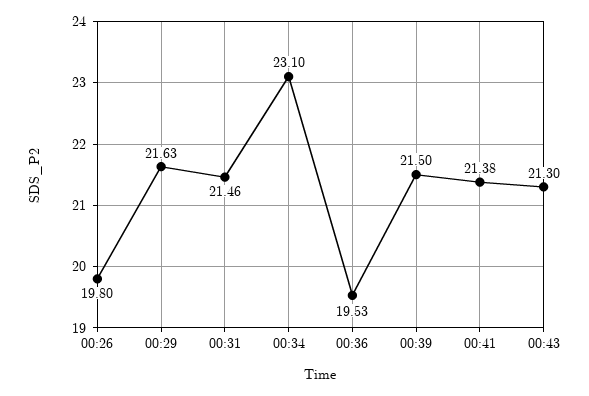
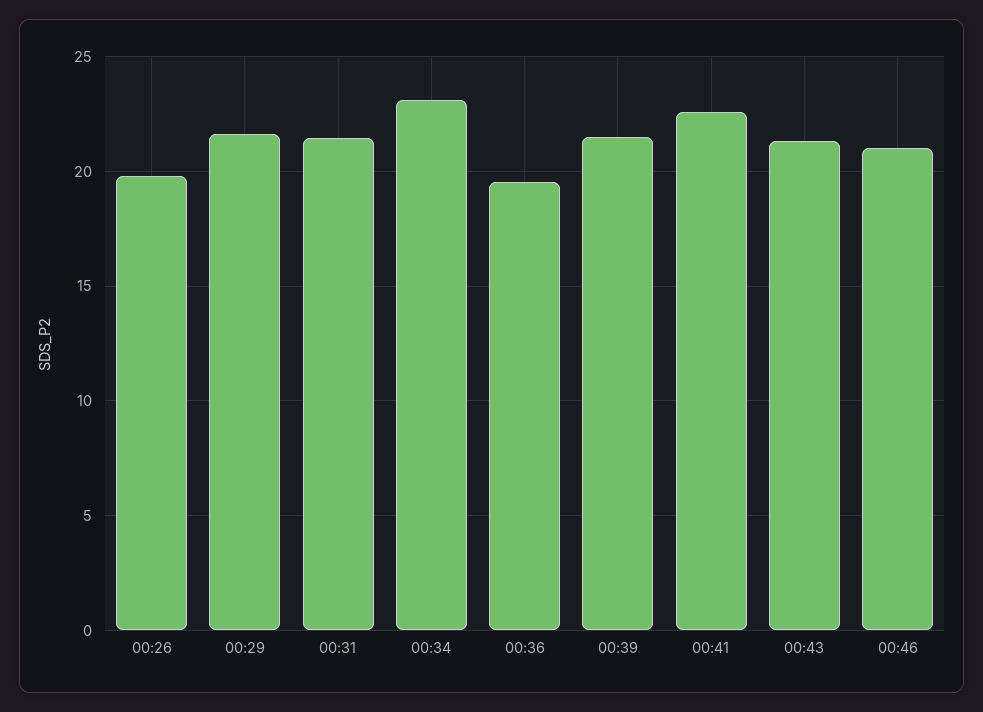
00:41: 21.38 -> 22.5
00:46: none -> 21

